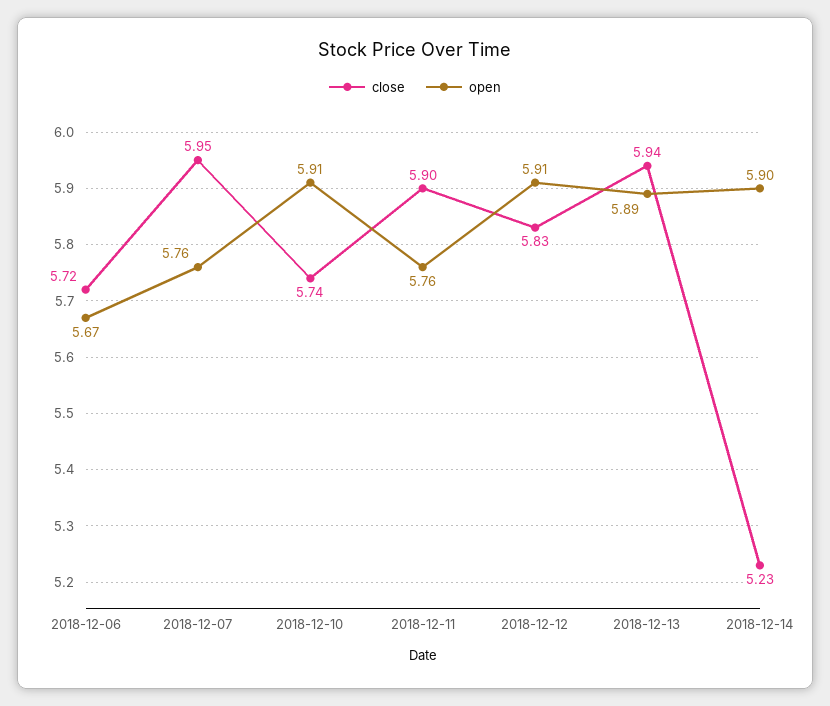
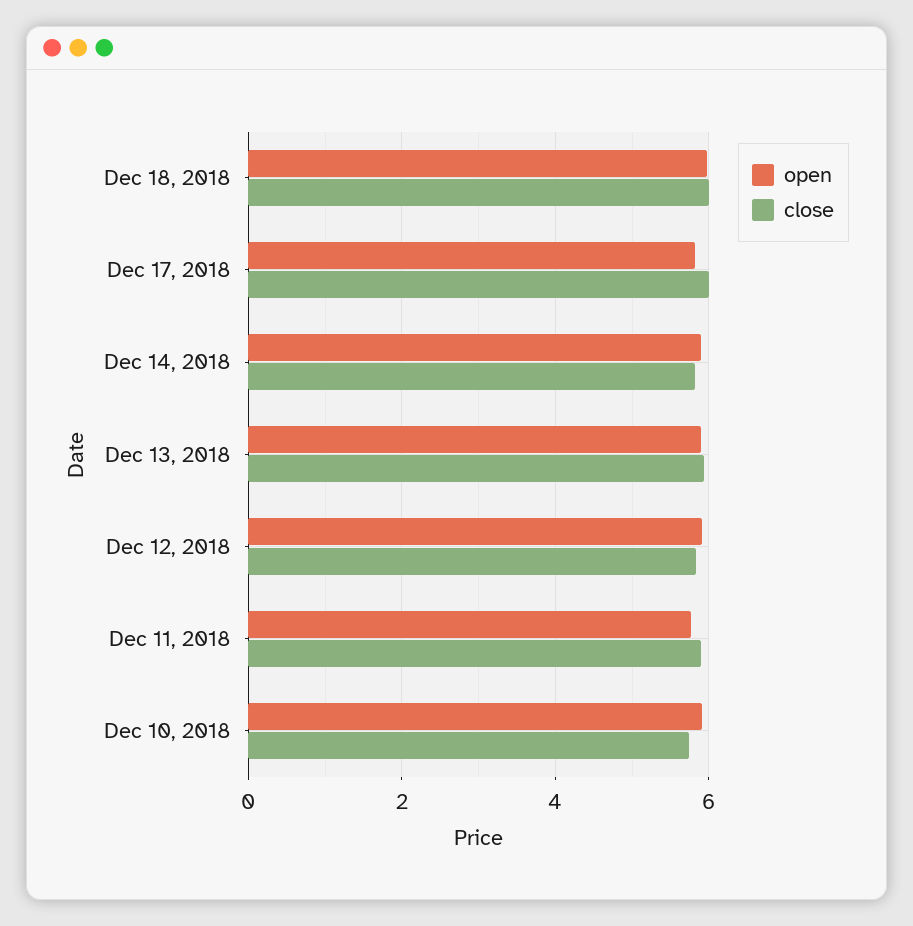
close, 2018-12-06: 5.72 -> none
open, 2018-12-06: 5.67 -> none
close, 2018-12-07: 5.95 -> none
open, 2018-12-07: 5.76 -> none
close, 2018-12-14: 5.23 -> 5.8
open, Dec 18, 2018: none -> 6
close, Dec 18, 2018: none -> 6
open, Dec 17, 2018: none -> 5.8
close, Dec 17, 2018: none -> 6

